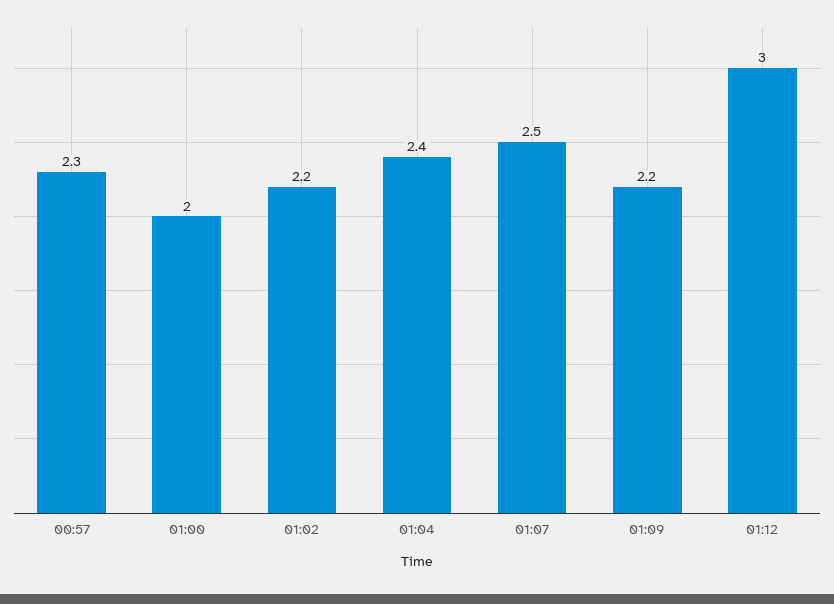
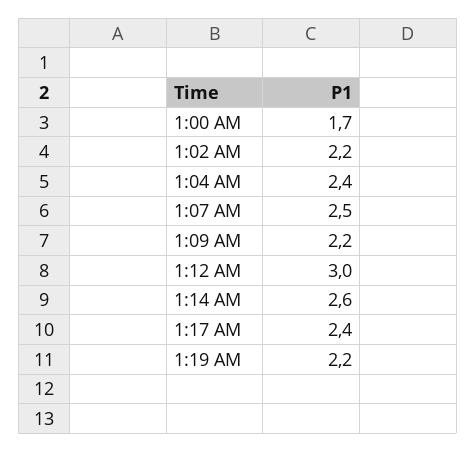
00:57: 2.3 -> none
01:00: 2 -> 1.7
1:14 AM: none -> 2.6
1:17 AM: none -> 2.4
1:19 AM: none -> 2.2

